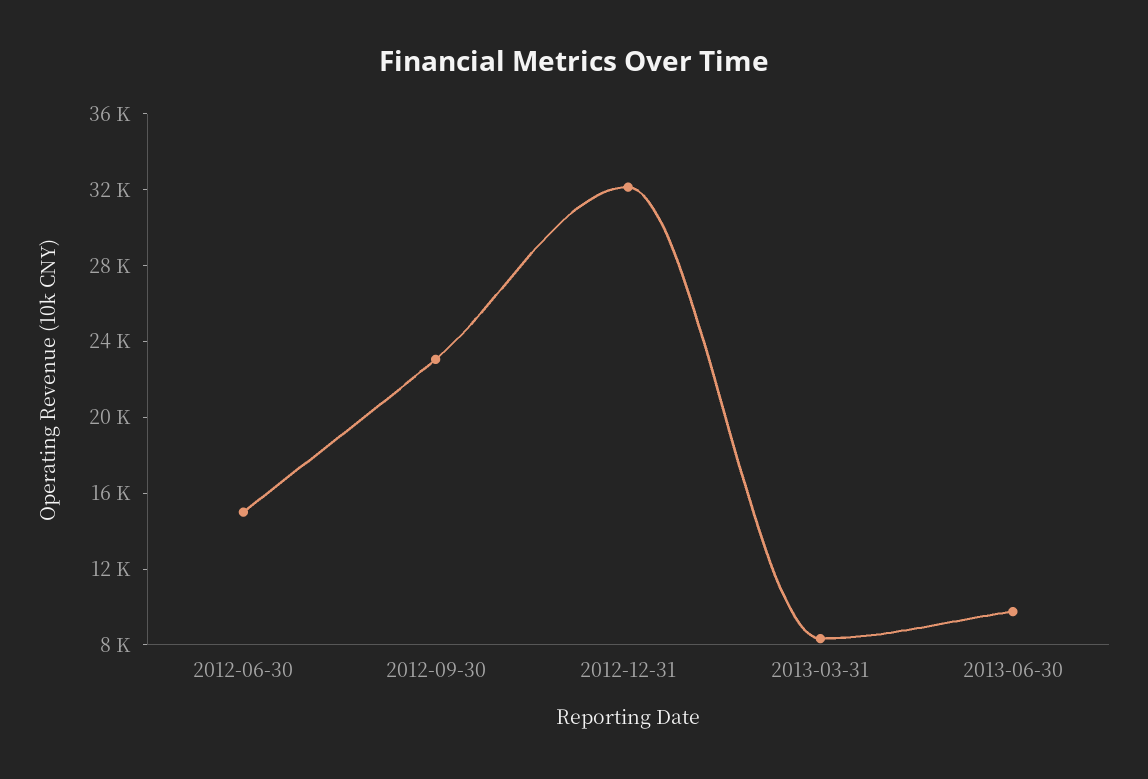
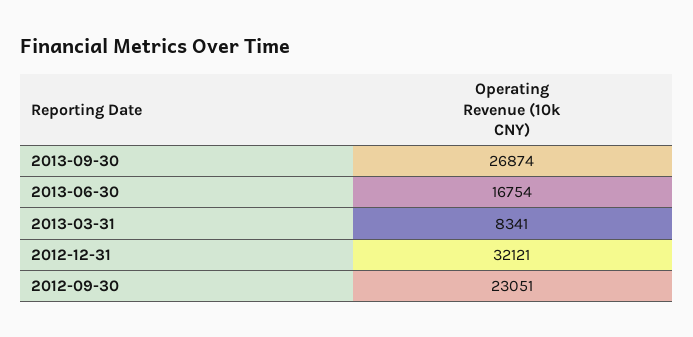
2012-06-30: 15000 -> none
2013-06-30: 10000 -> 16754
2013-09-30: none -> 26874

